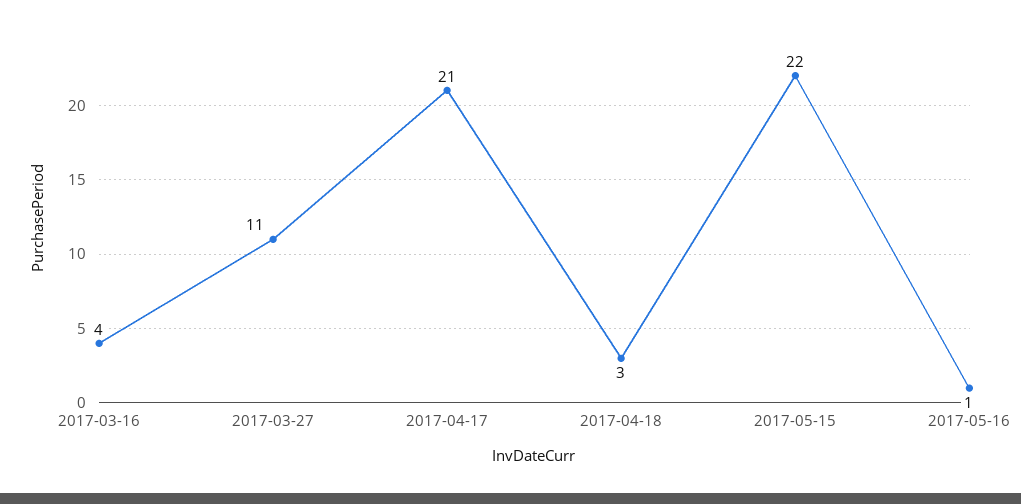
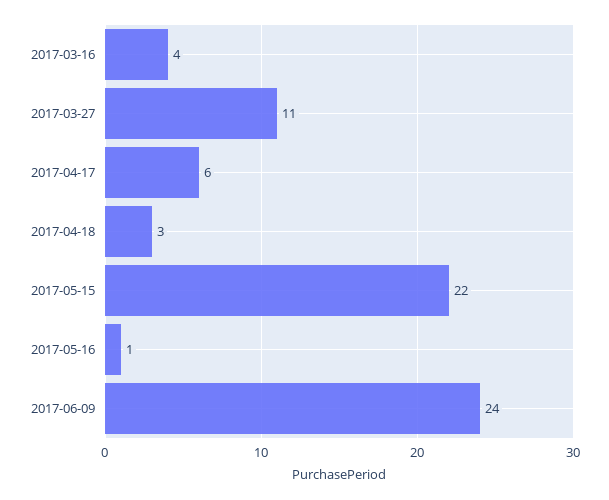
2017-04-17: 21 -> 6
2017-06-09: none -> 24

